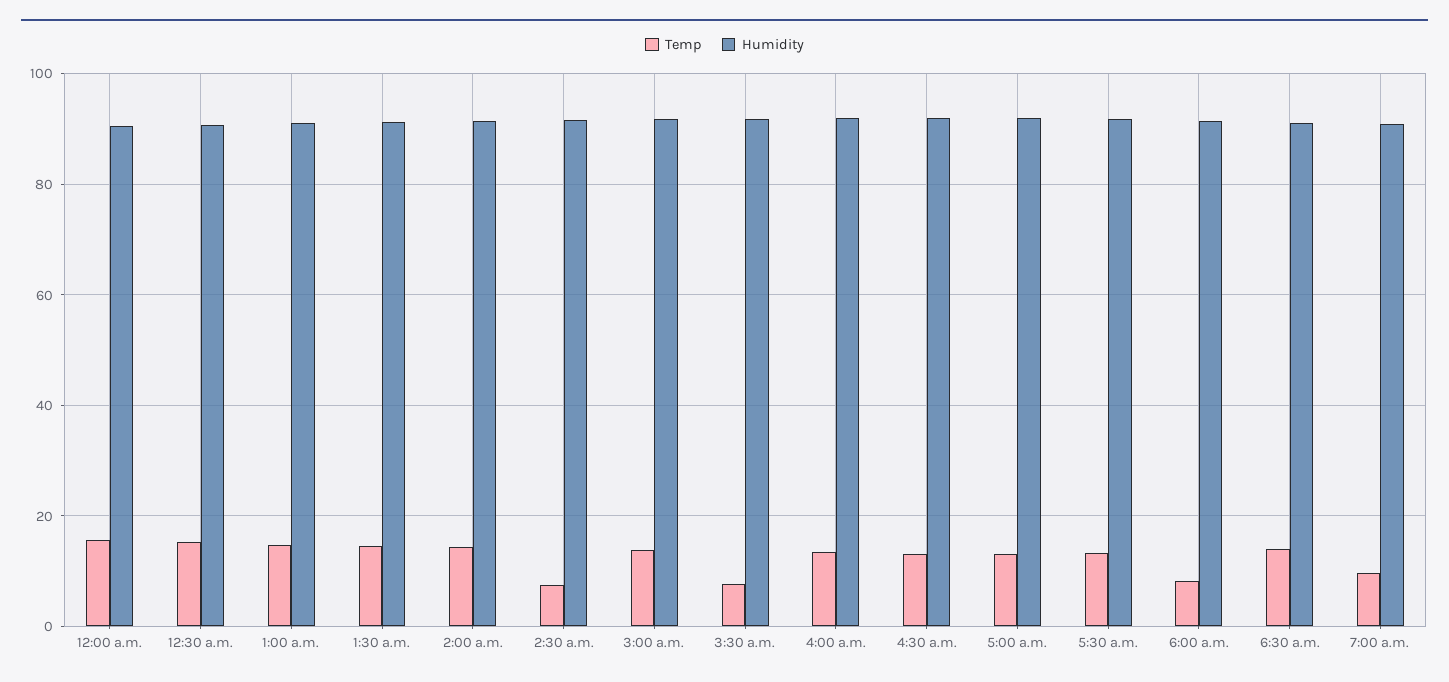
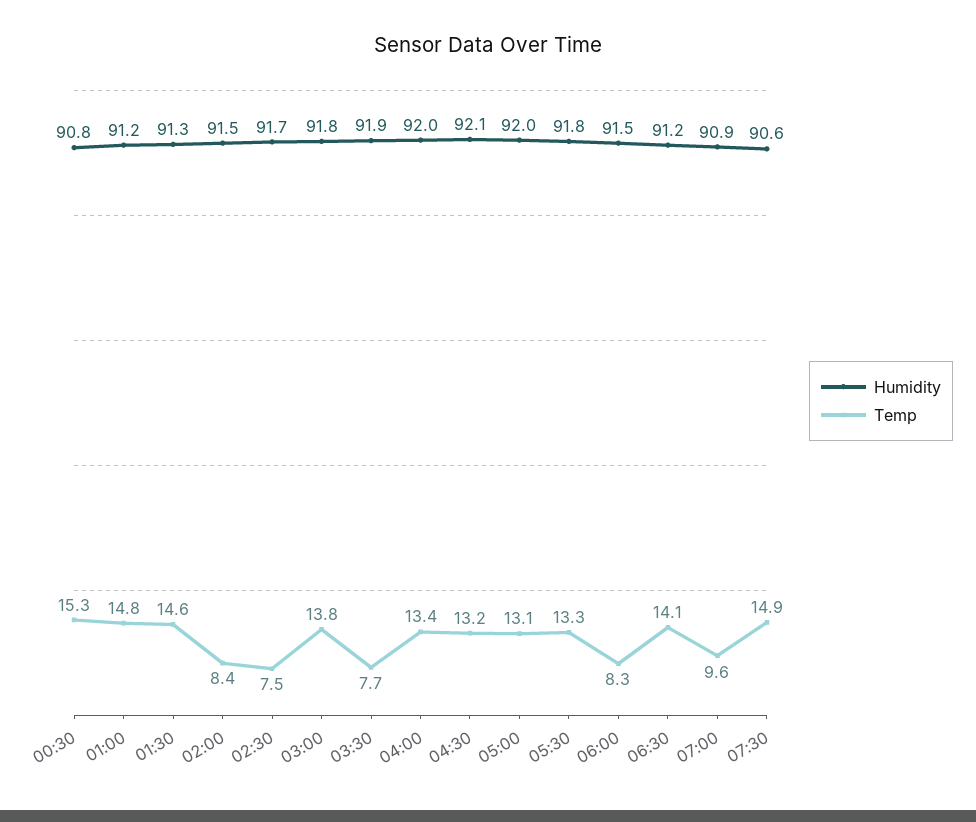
Temp, 12:00 a.m.: 16 -> none
Humidity, 12:00 a.m.: 90 -> none
Temp, 2:00 a.m.: 14 -> 8.4
Humidity, 07:30: none -> 90.6
Temp, 07:30: none -> 14.9

